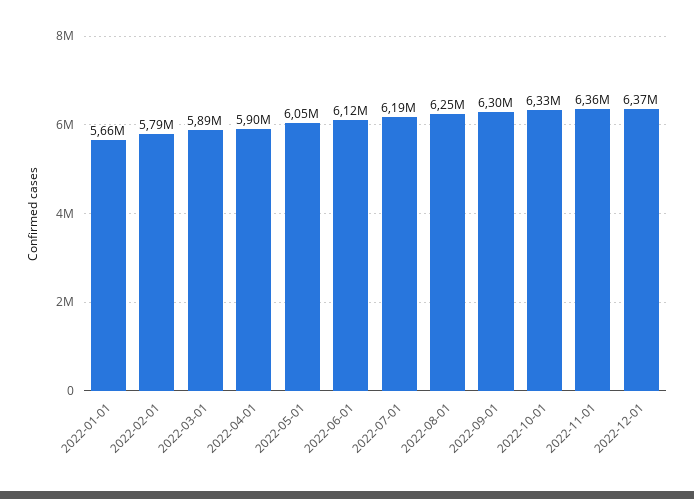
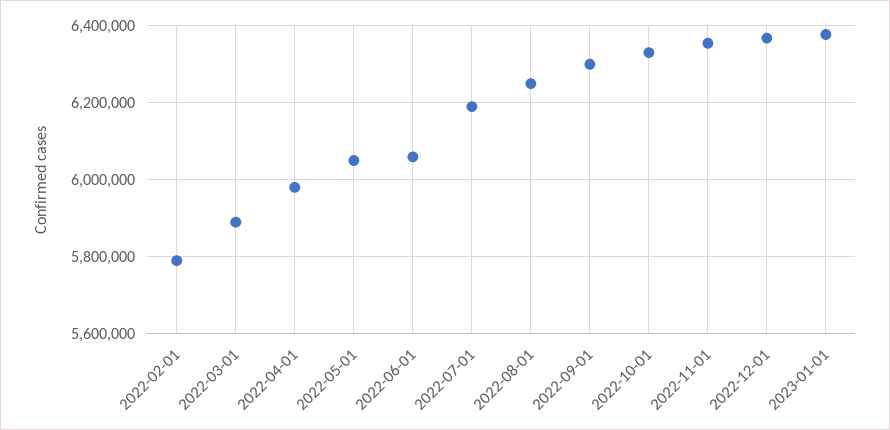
2022-01-01: 5660000 -> none
2022-04-01: 5900000 -> 5980000
2022-06-01: 6120000 -> 6060000
2023-01-01: none -> 6380000

